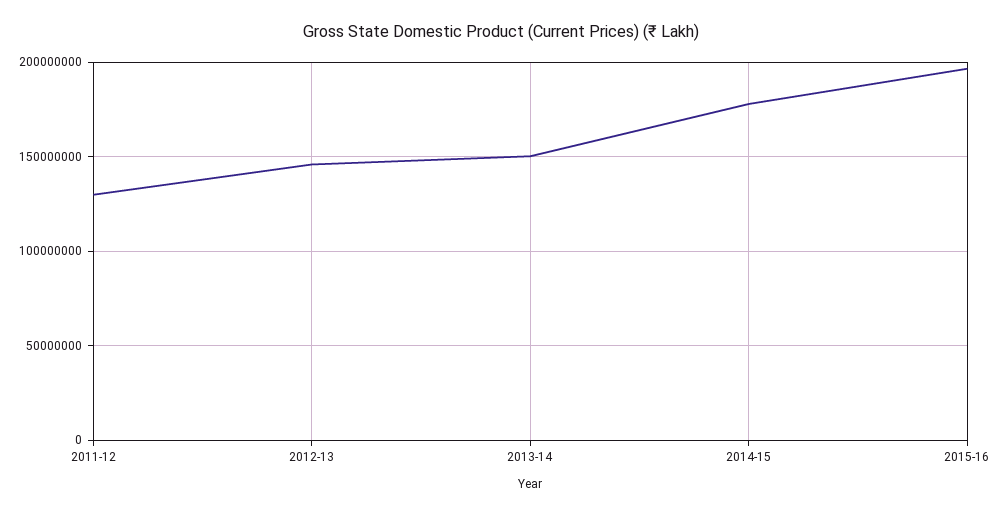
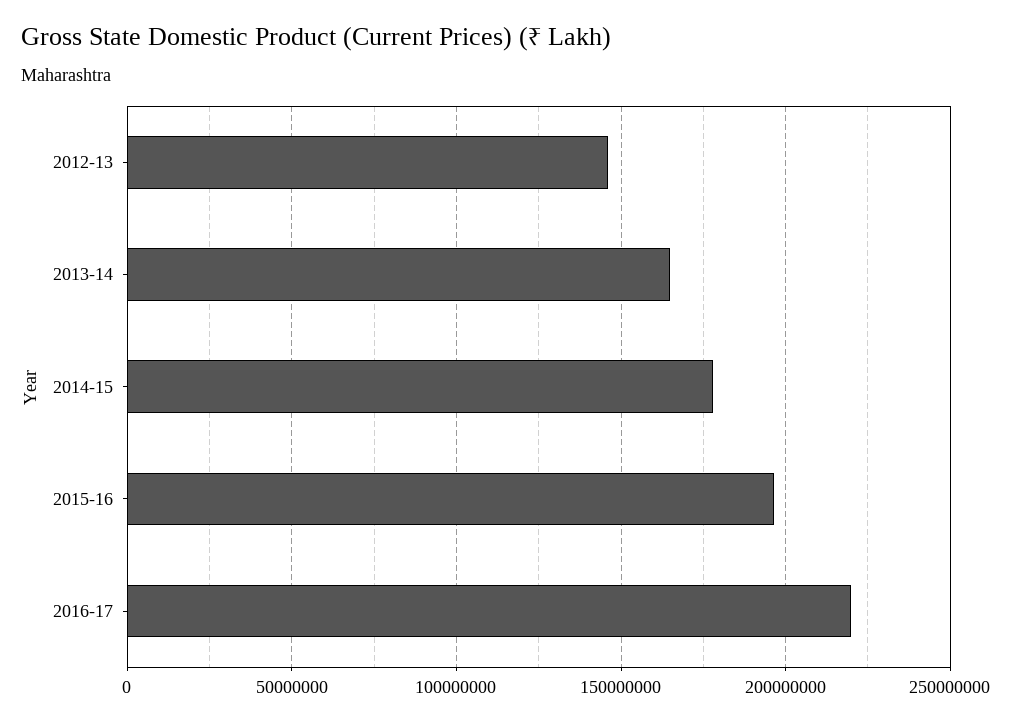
2011-12: 130000000 -> none
2013-14: 150000000 -> 165000000
2016-17: none -> 220000000

